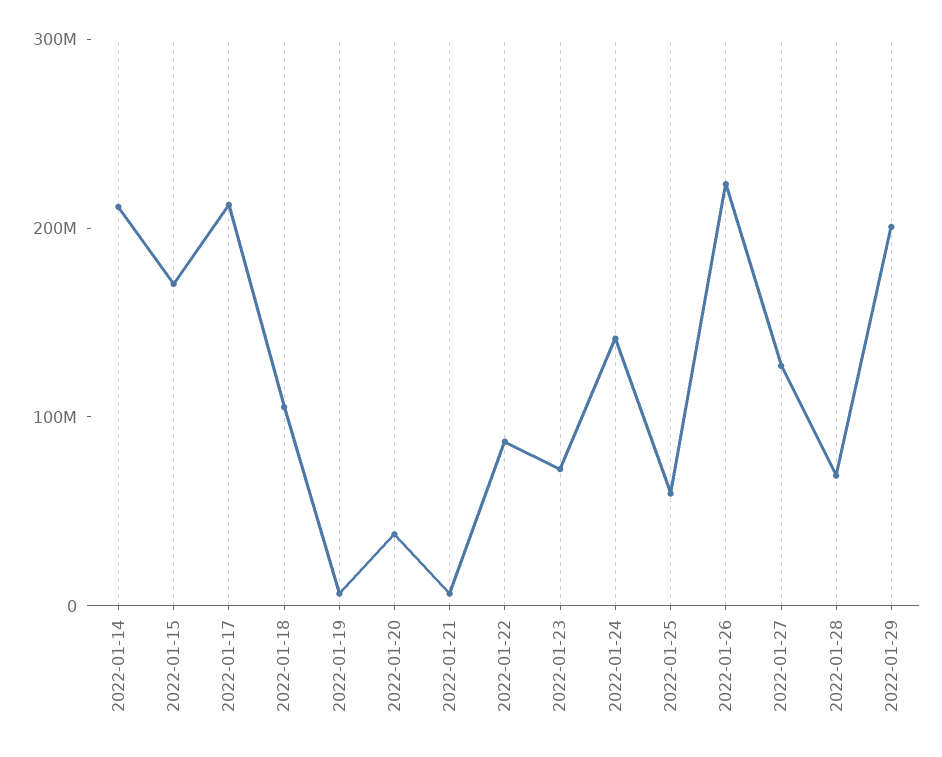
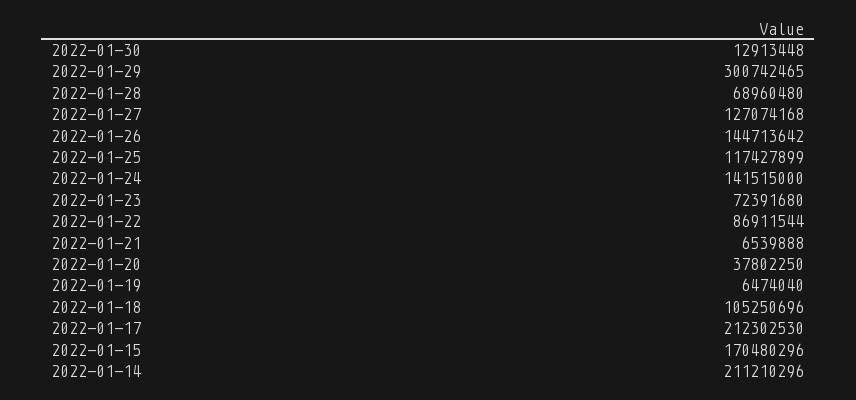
2022-01-25: 60000000 -> 117427899
2022-01-26: 220000000 -> 144713642
2022-01-29: 200000000 -> 300742465
2022-01-30: none -> 12913448

